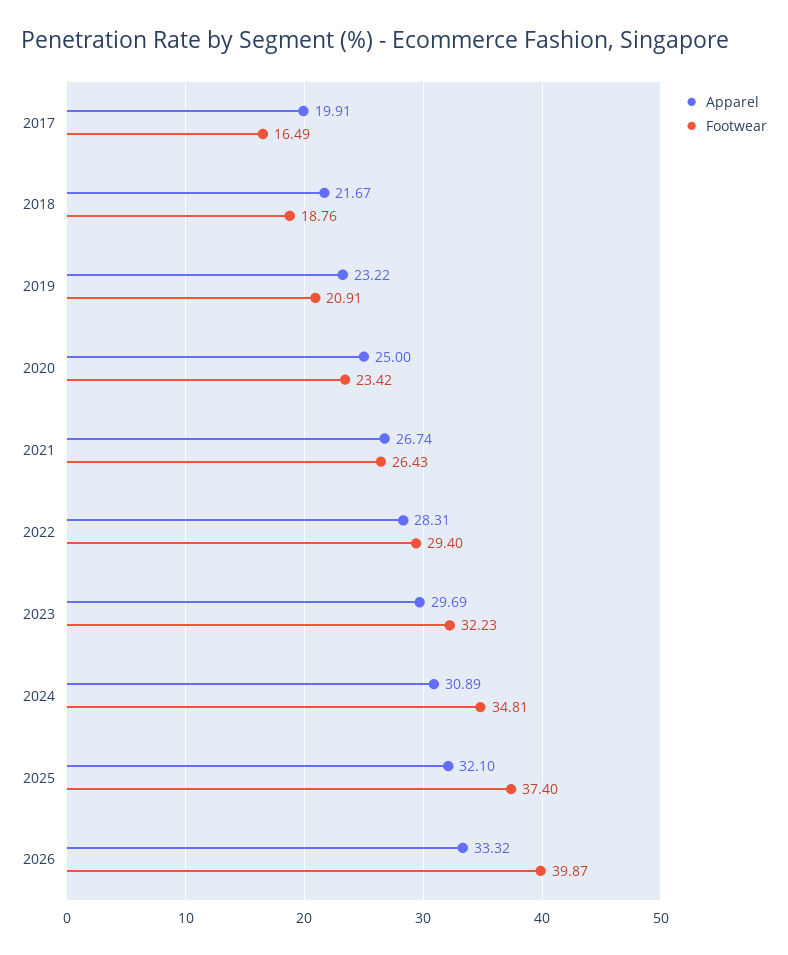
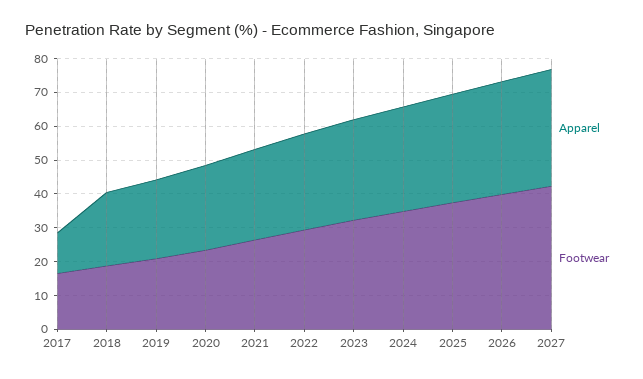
Apparel, 2017: 19.91 -> 12.5
Apparel, 2027: none -> 35
Footwear, 2027: none -> 42.5

